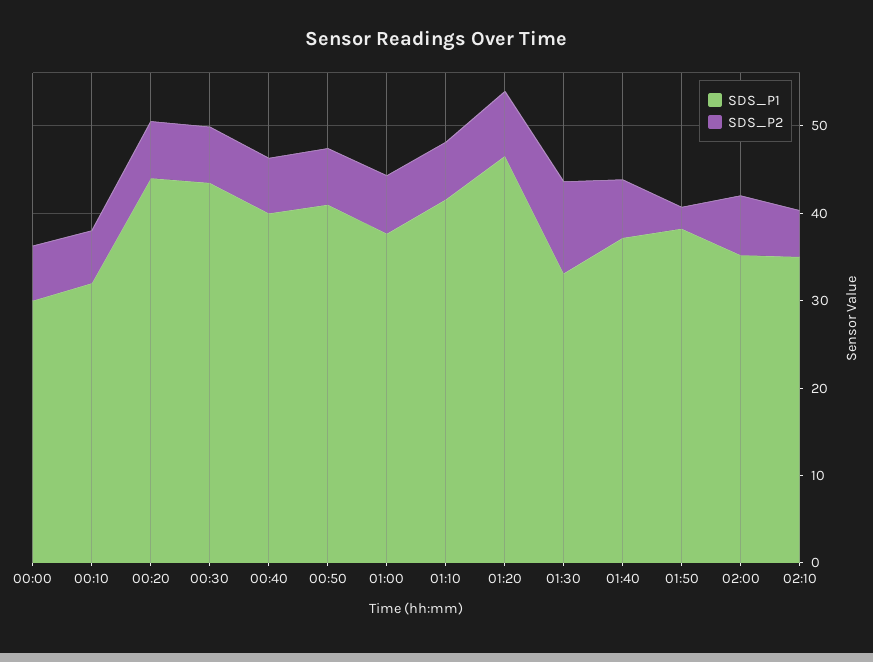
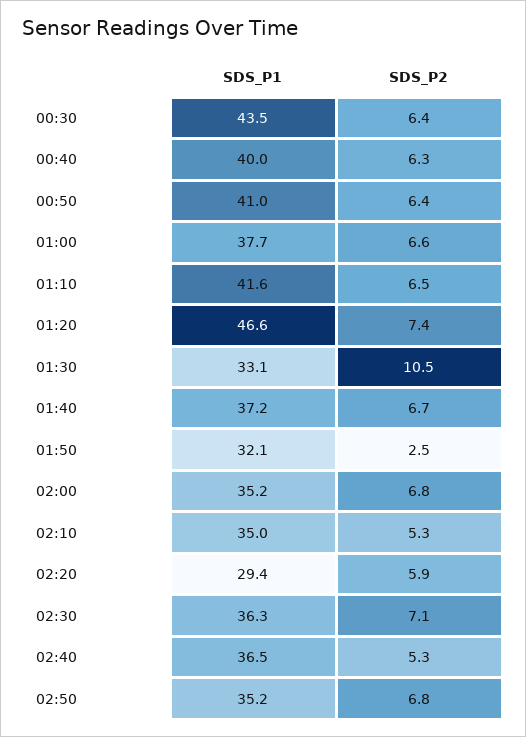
SDS_P1, 00:00: 30 -> none
SDS_P2, 00:00: 6 -> none
SDS_P1, 00:10: 32 -> none
SDS_P2, 00:10: 6 -> none
SDS_P1, 00:20: 44 -> none
SDS_P2, 00:20: 6 -> none
SDS_P1, 01:50: 38 -> 32.1
SDS_P1, 02:20: none -> 29.4
SDS_P2, 02:20: none -> 5.9
SDS_P1, 02:30: none -> 36.3
SDS_P2, 02:30: none -> 7.1
SDS_P1, 02:40: none -> 36.5
SDS_P2, 02:40: none -> 5.3
SDS_P1, 02:50: none -> 35.2
SDS_P2, 02:50: none -> 6.8

